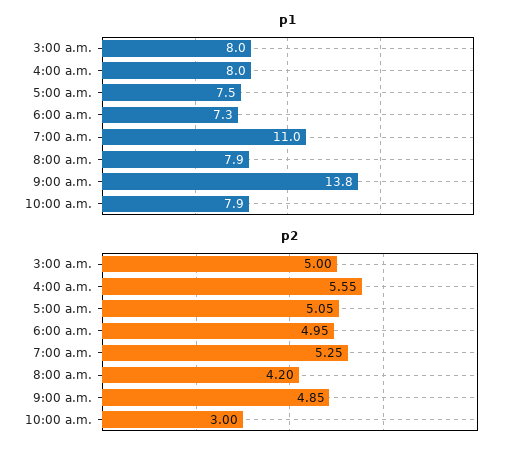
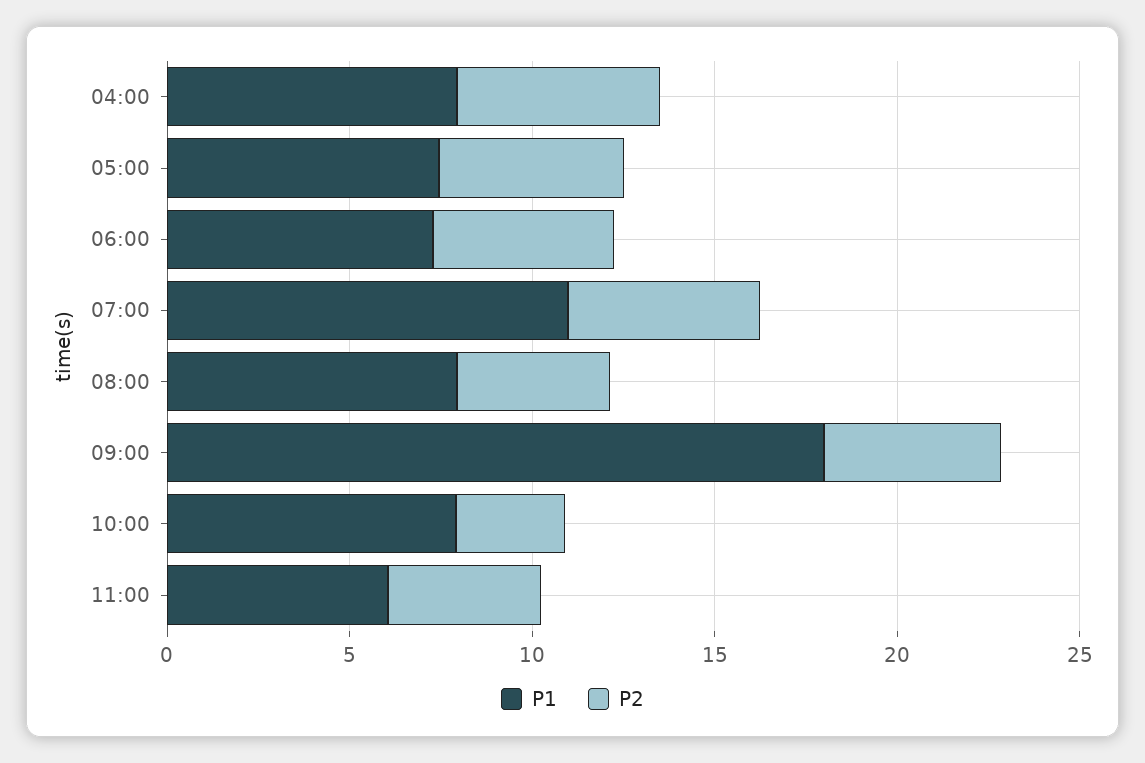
p1, 3:00 a.m.: 8 -> none
p1, 9:00 a.m.: 13.8 -> 18
p2, 3:00 a.m.: 5 -> none
p1, 11:00: none -> 6
p2, 11:00: none -> 4

